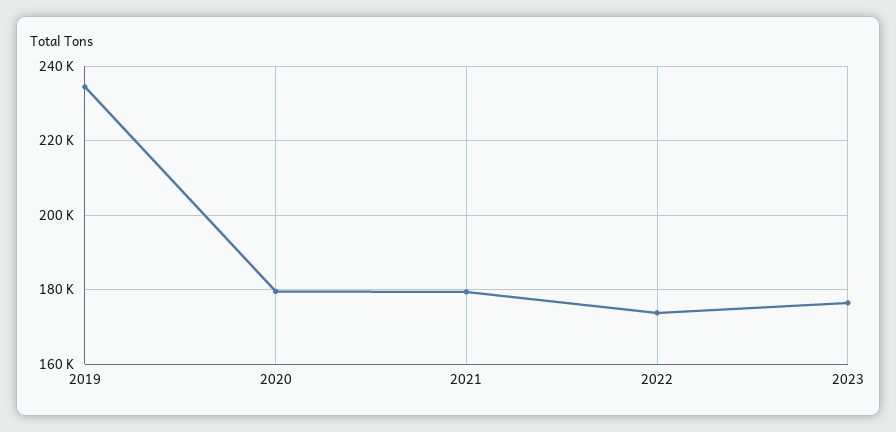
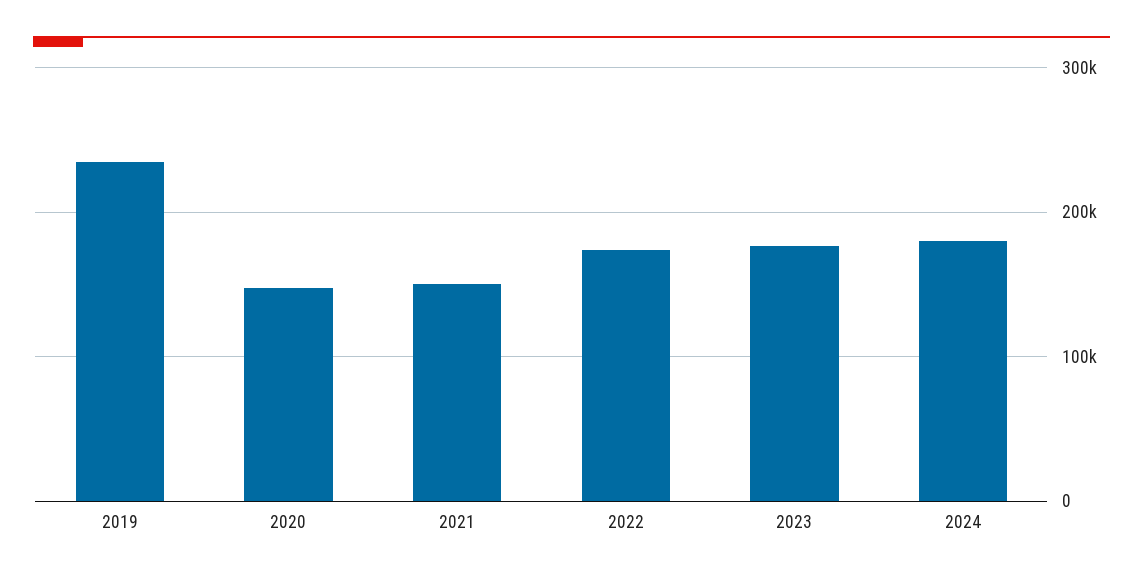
2020: 180000 -> 150000
2021: 180000 -> 150000
2024: none -> 180000

